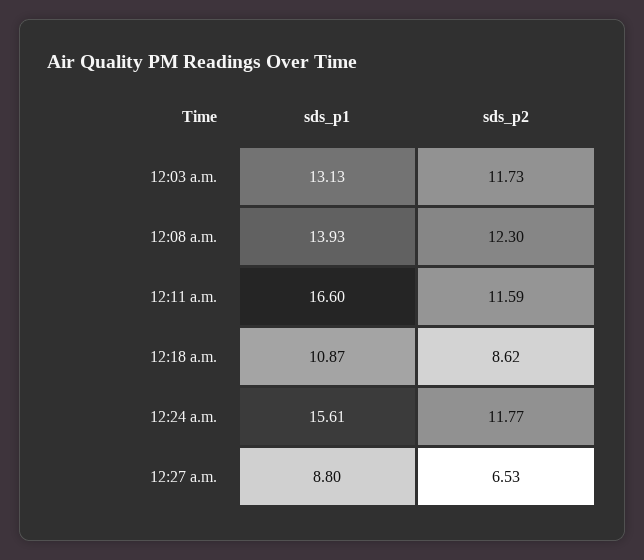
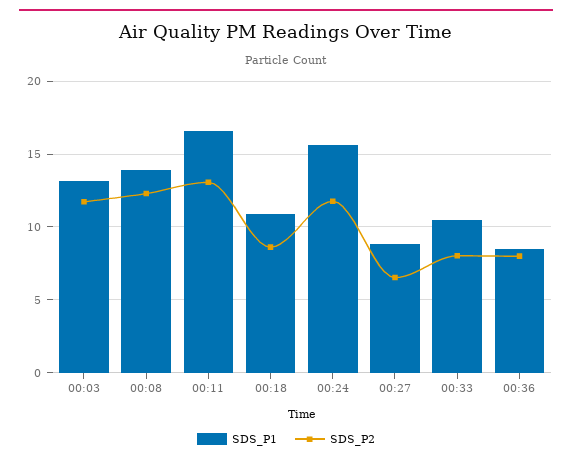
sds_p2, 12:11 a.m.: 11.59 -> 13
sds_p1, 00:33: none -> 10.5
sds_p2, 00:33: none -> 8
sds_p1, 00:36: none -> 8.5
sds_p2, 00:36: none -> 8

